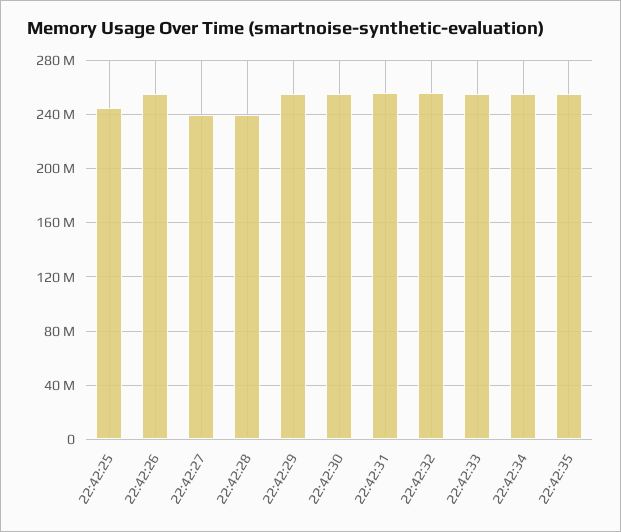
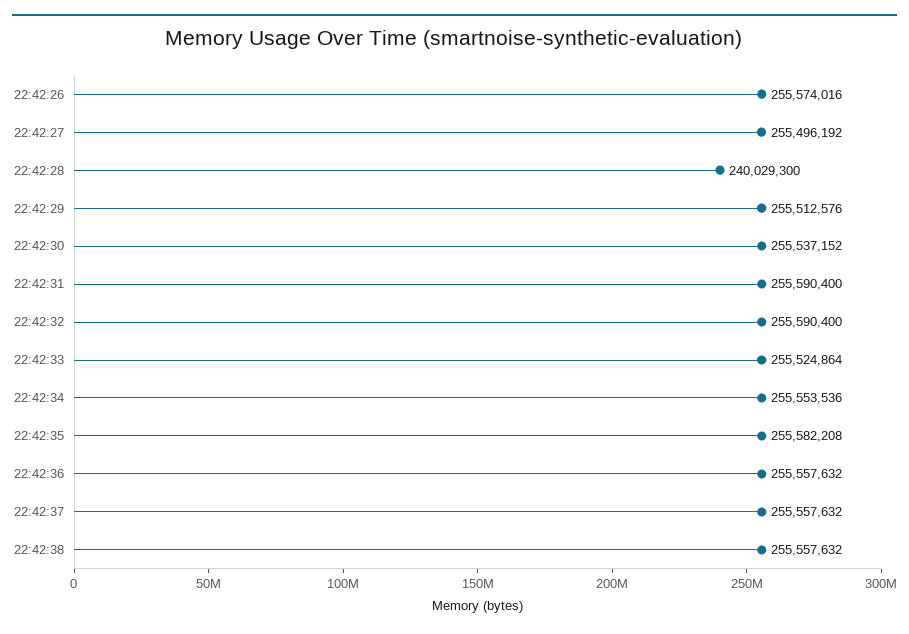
22:42:25: 245000000 -> none
22:42:27: 240000000 -> 255496192
22:42:36: none -> 255557632
22:42:37: none -> 255557632
22:42:38: none -> 255557632

